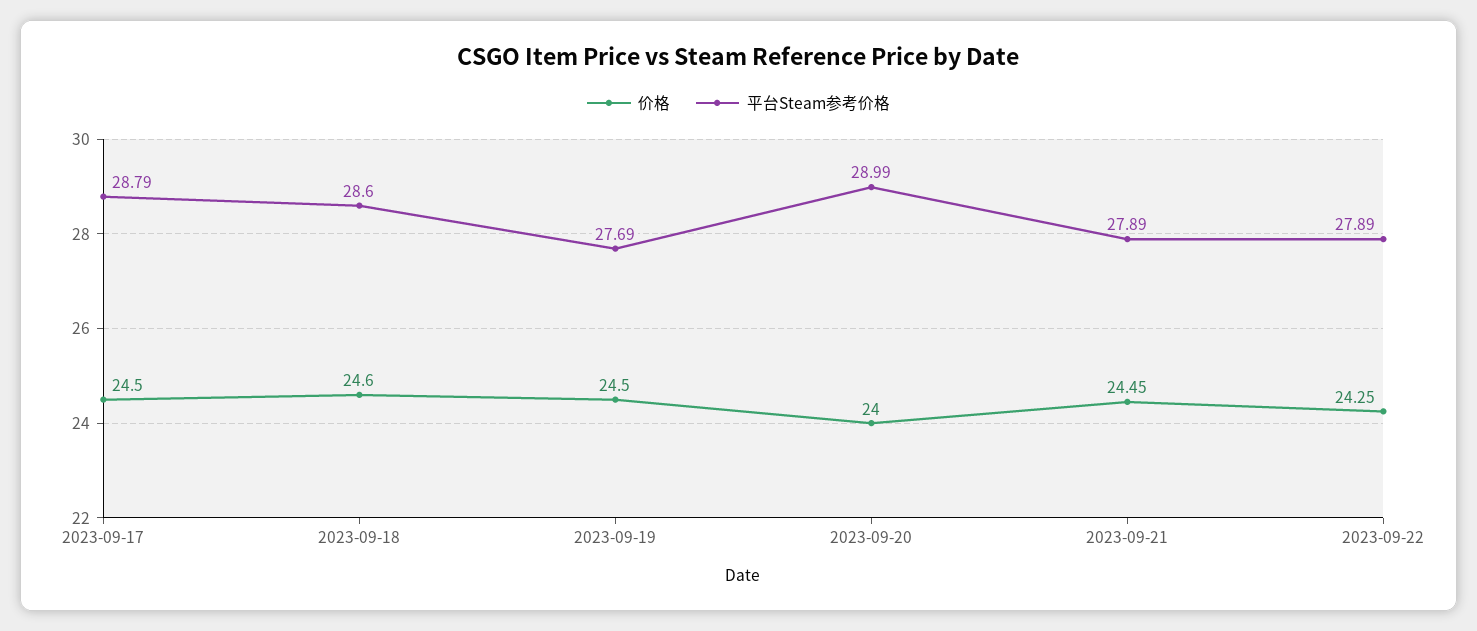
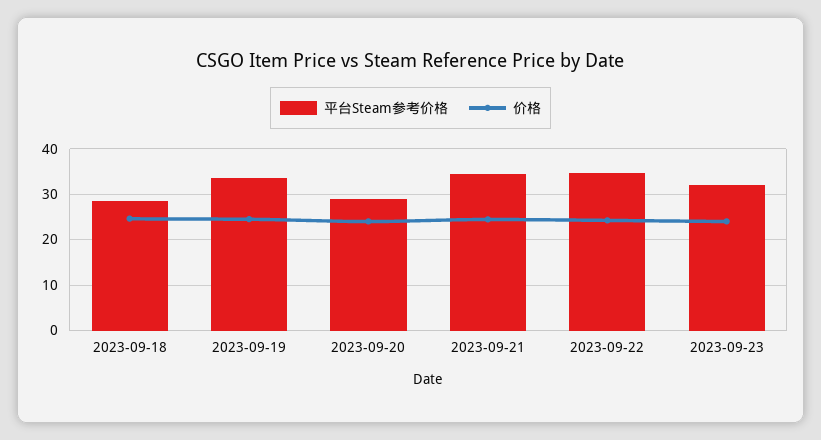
价格, 2023-09-17: 24.5 -> none
平台Steam参考价格, 2023-09-17: 28.79 -> none
平台Steam参考价格, 2023-09-19: 27.69 -> 34
平台Steam参考价格, 2023-09-21: 27.89 -> 34
平台Steam参考价格, 2023-09-22: 27.89 -> 34
平台Steam参考价格, 2023-09-23: none -> 32
价格, 2023-09-23: none -> 24

